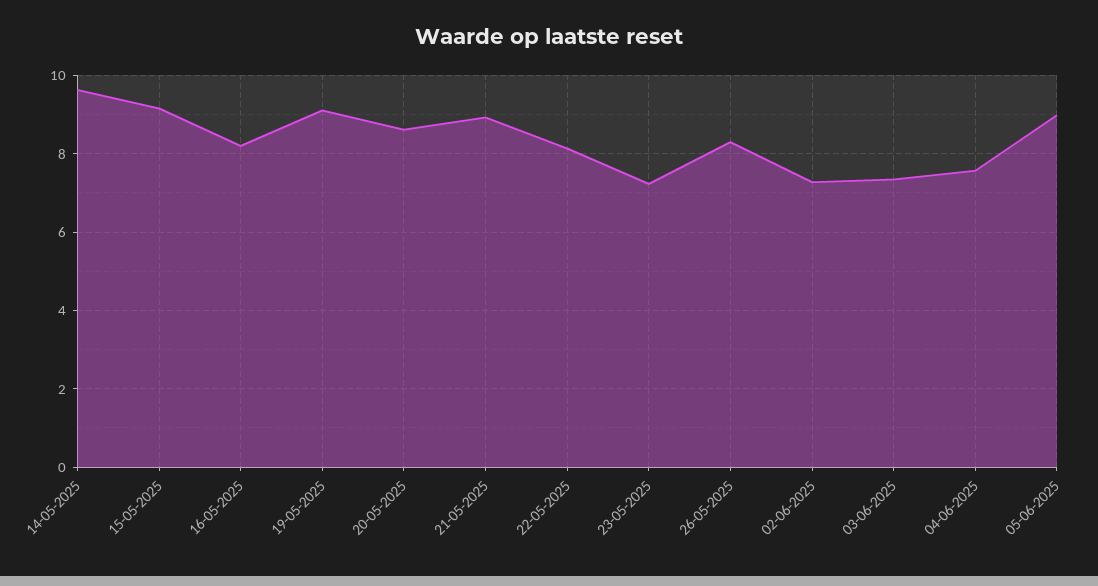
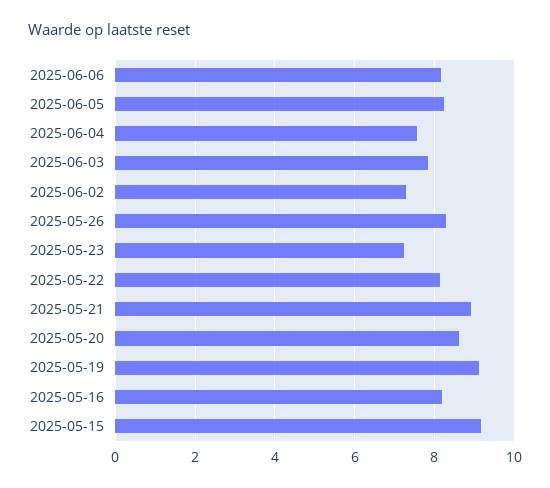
14-05-2025: 9.6 -> none
03-06-2025: 7.4 -> 7.8
05-06-2025: 9 -> 8.2
2025-06-06: none -> 8.2

